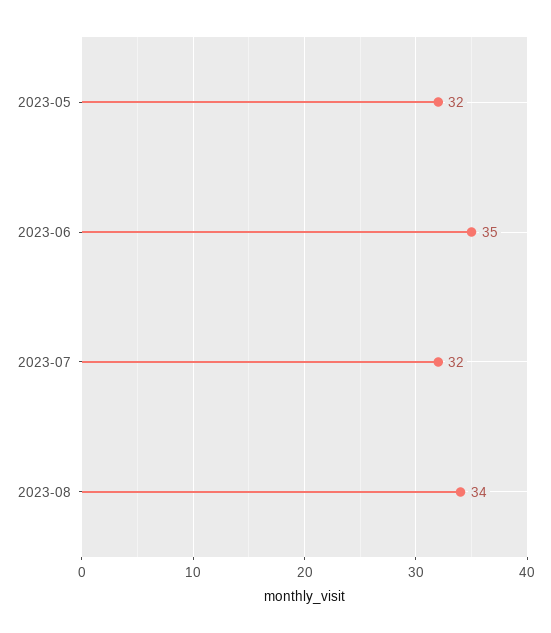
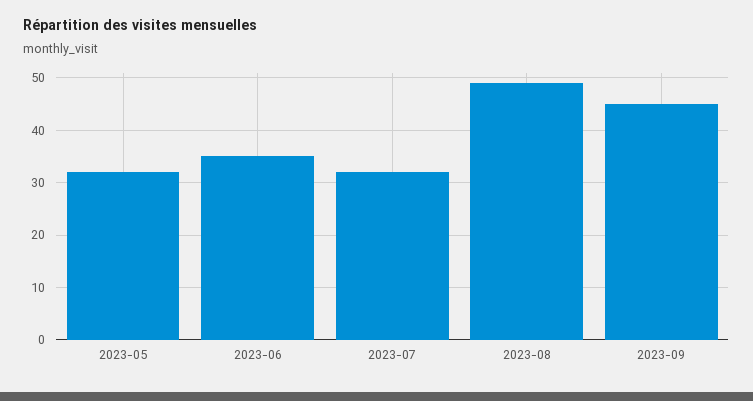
2023-08: 34 -> 50
2023-09: none -> 45

